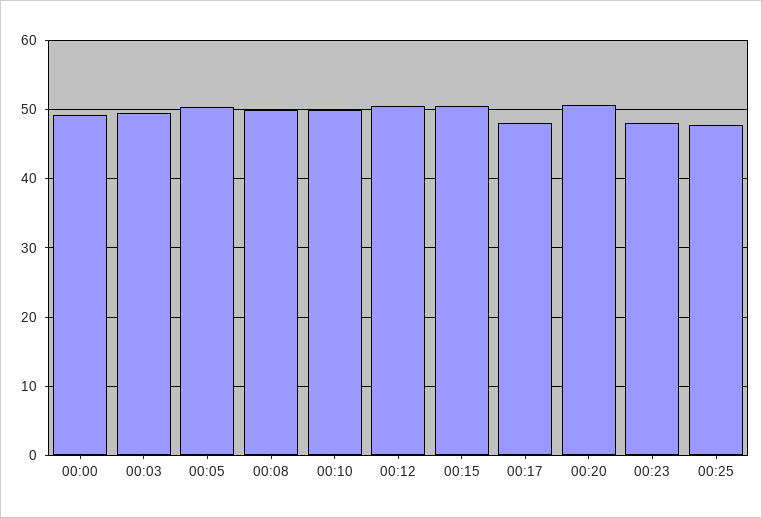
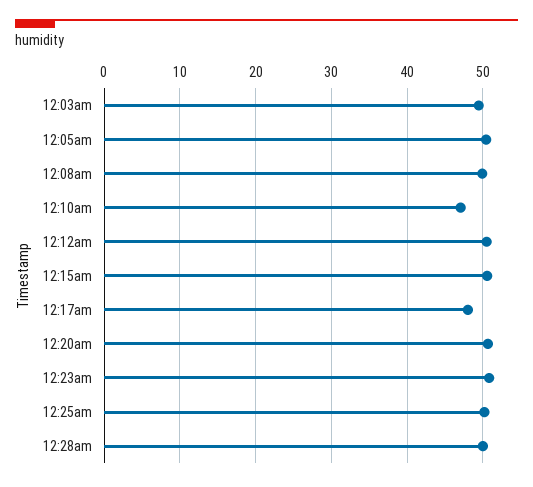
00:00: 49 -> none
00:10: 50 -> 47
00:23: 48 -> 51
00:25: 48 -> 50
12:28am: none -> 50

